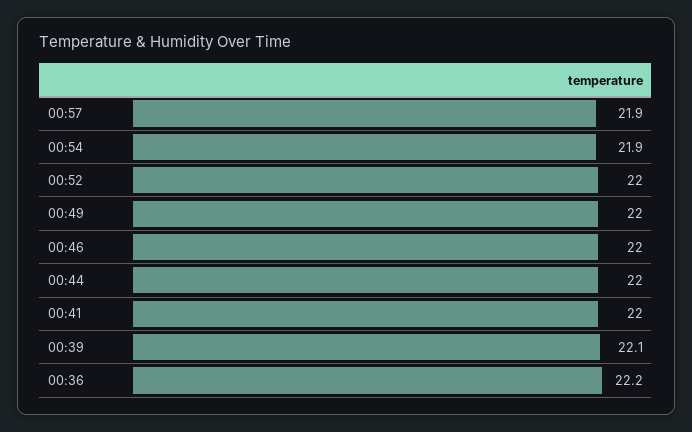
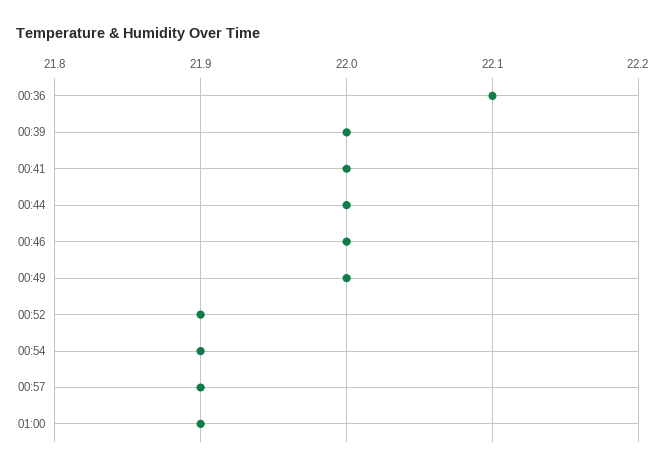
00:52: 22 -> 21.9
00:39: 22.1 -> 22
00:36: 22.2 -> 22.1
01:00: none -> 21.9

